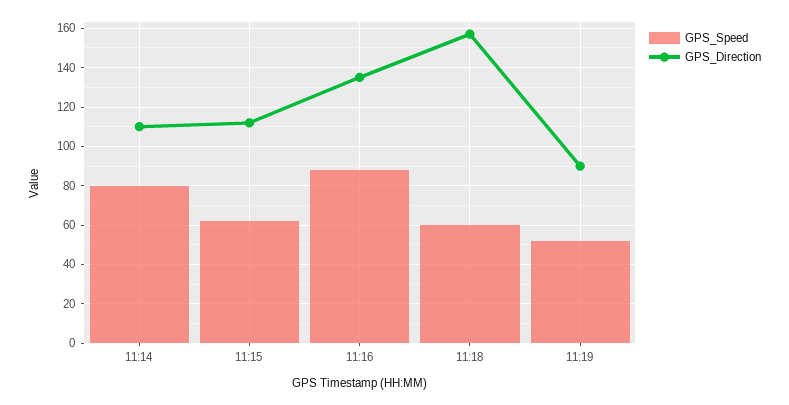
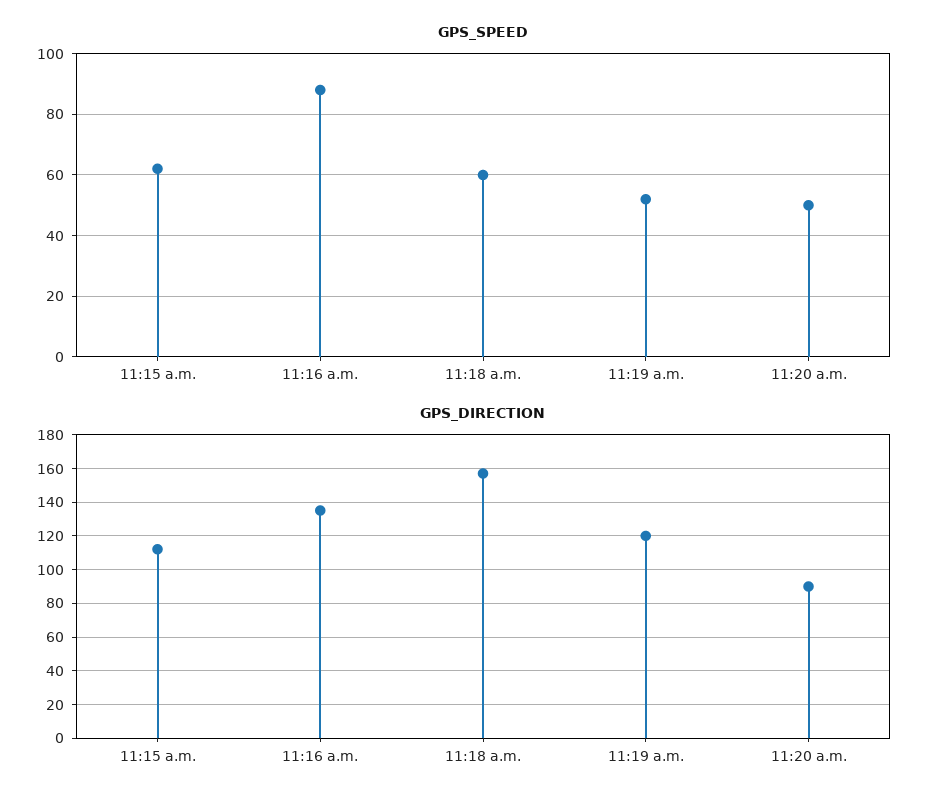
GPS_Speed, 11:14: 80 -> none
GPS_Direction, 11:14: 110 -> none
GPS_Direction, 11:19: 90 -> 120
GPS_Speed, 11:20 a.m.: none -> 50
GPS_Direction, 11:20 a.m.: none -> 90

